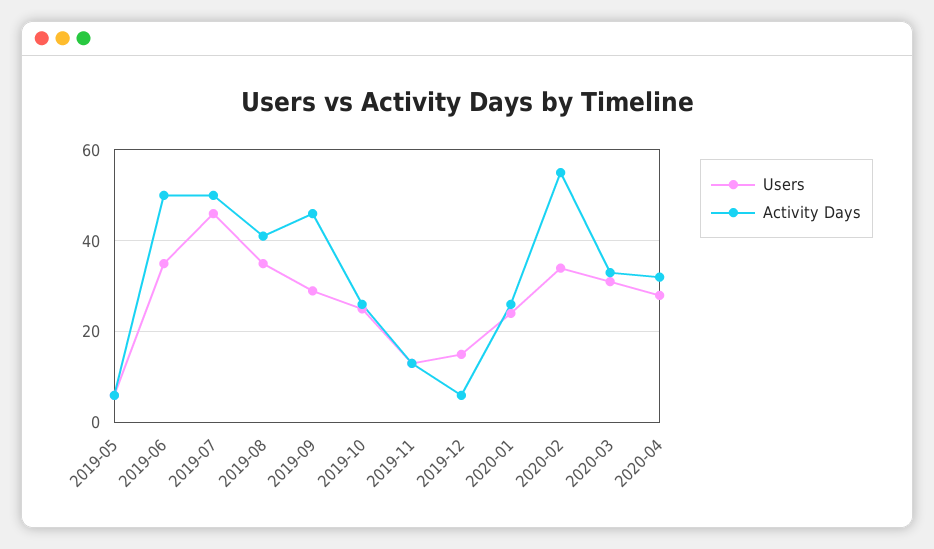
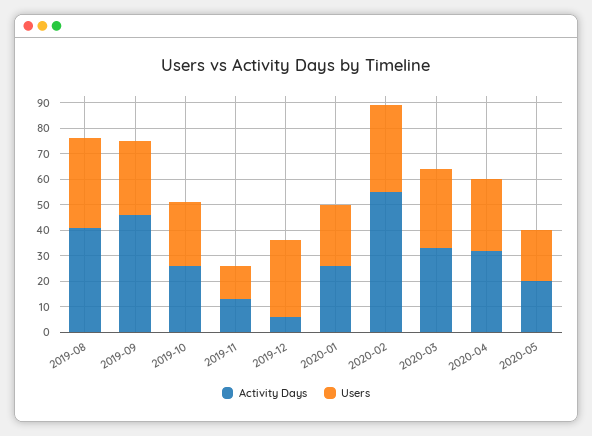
Users, 2019-05: 5 -> none
Activity Days, 2019-05: 5 -> none
Users, 2019-06: 35 -> none
Activity Days, 2019-06: 50 -> none
Users, 2019-07: 45 -> none
Activity Days, 2019-07: 50 -> none
Users, 2019-12: 15 -> 30
Activity Days, 2020-05: none -> 20
Users, 2020-05: none -> 20

